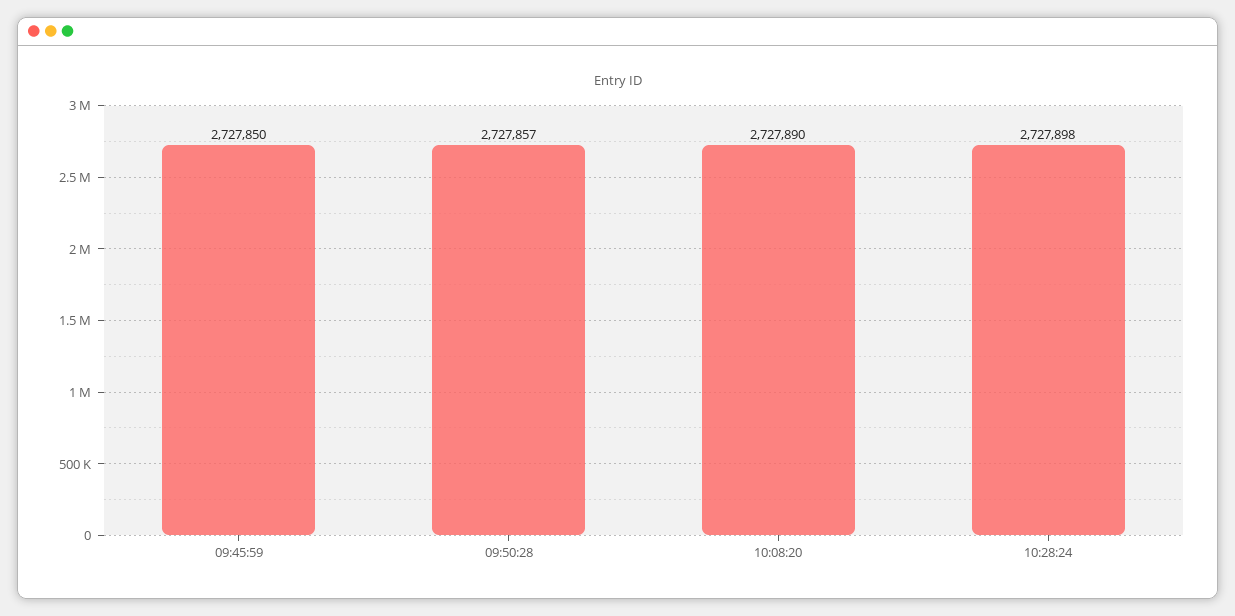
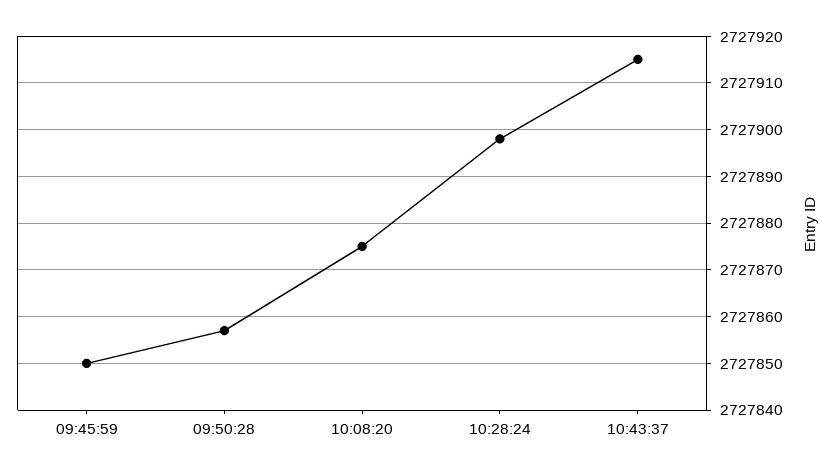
10:08:20: 2727890 -> 2727875
10:43:37: none -> 2727915

